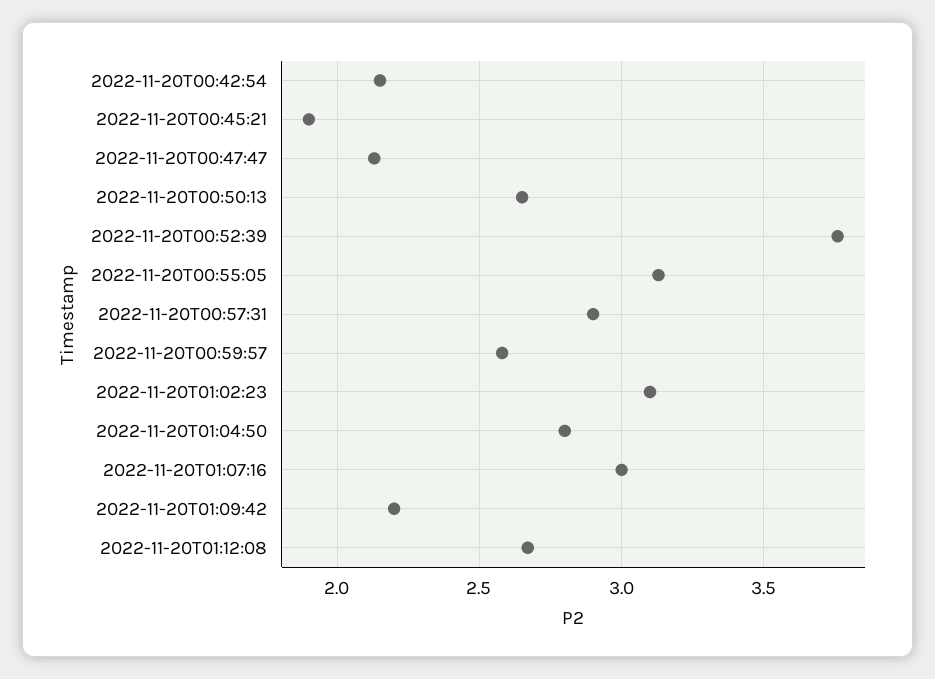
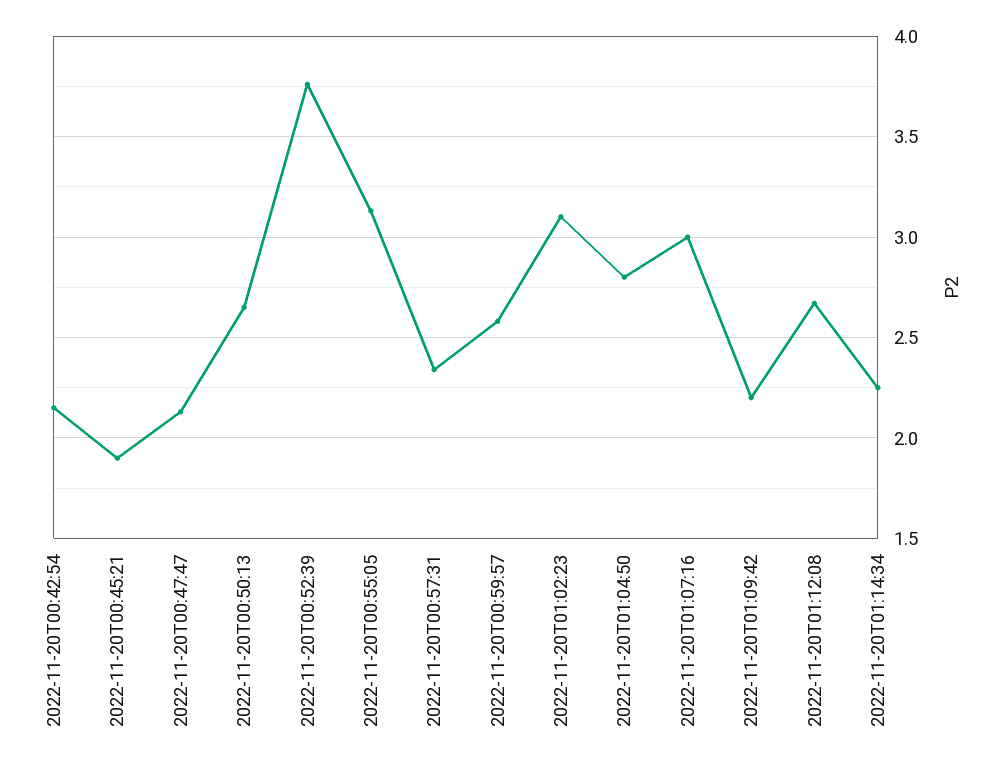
2022-11-20T00:57:31: 2.9 -> 2.35
2022-11-20T01:14:34: none -> 2.25

